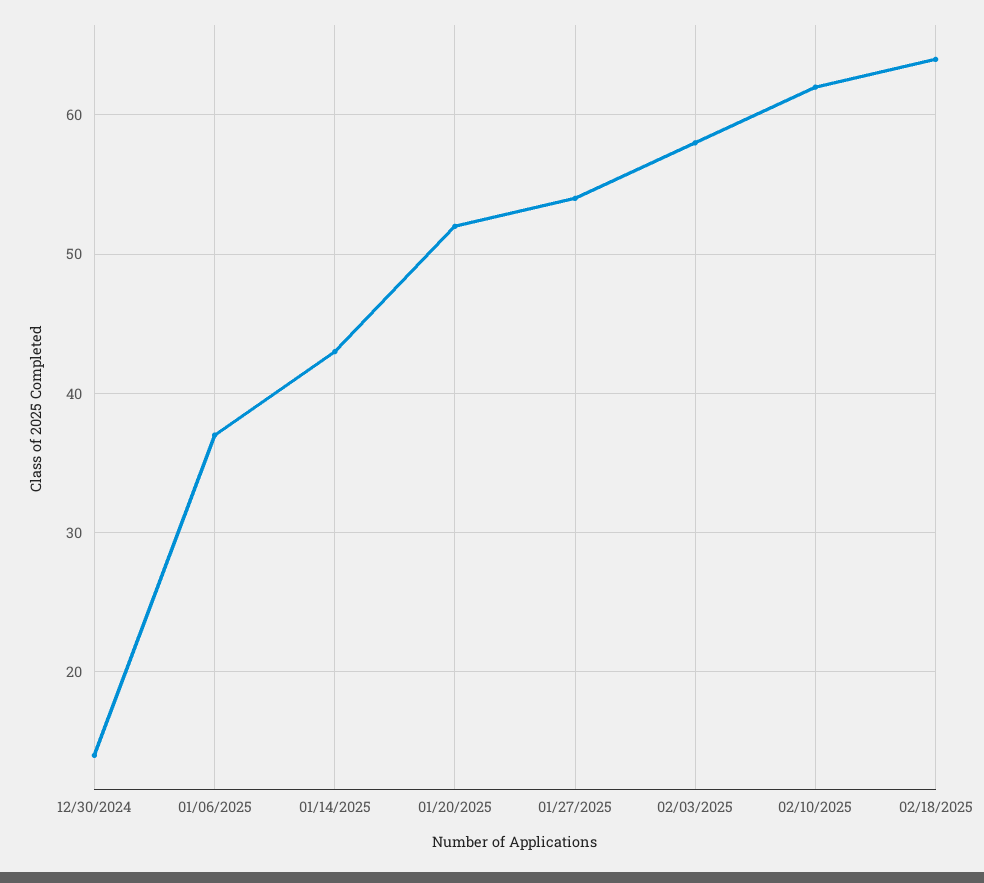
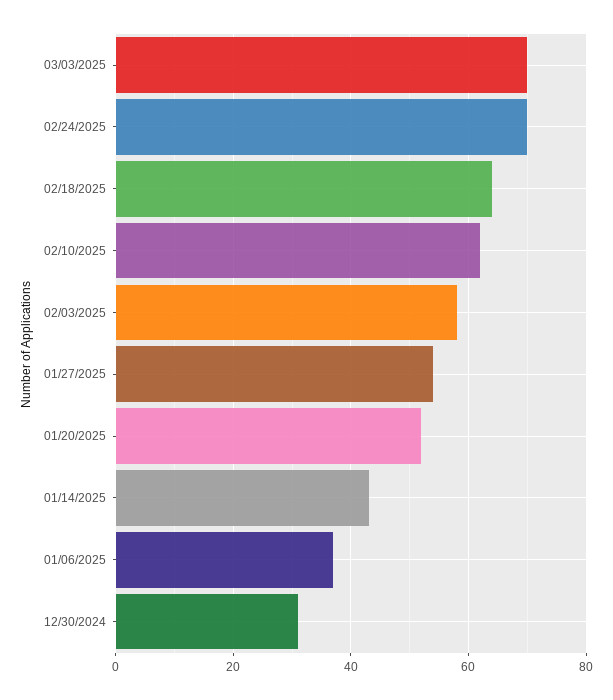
12/30/2024: 14 -> 30
03/03/2025: none -> 70
02/24/2025: none -> 70

